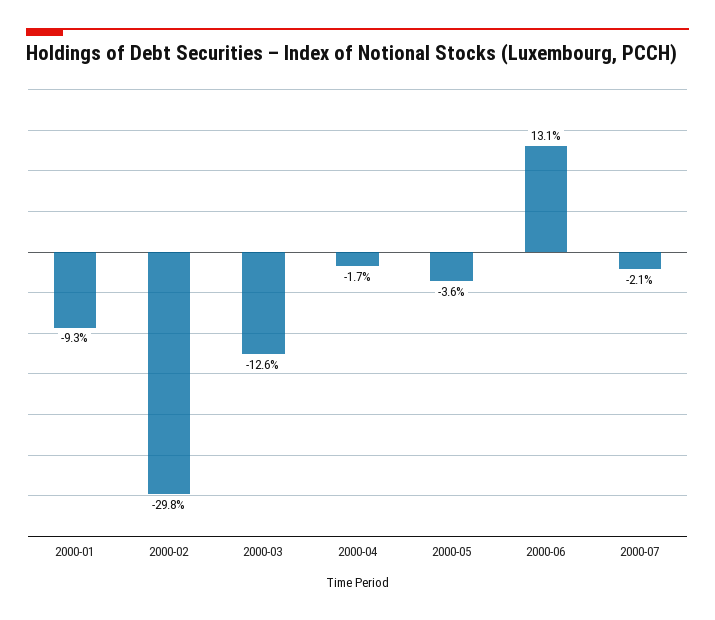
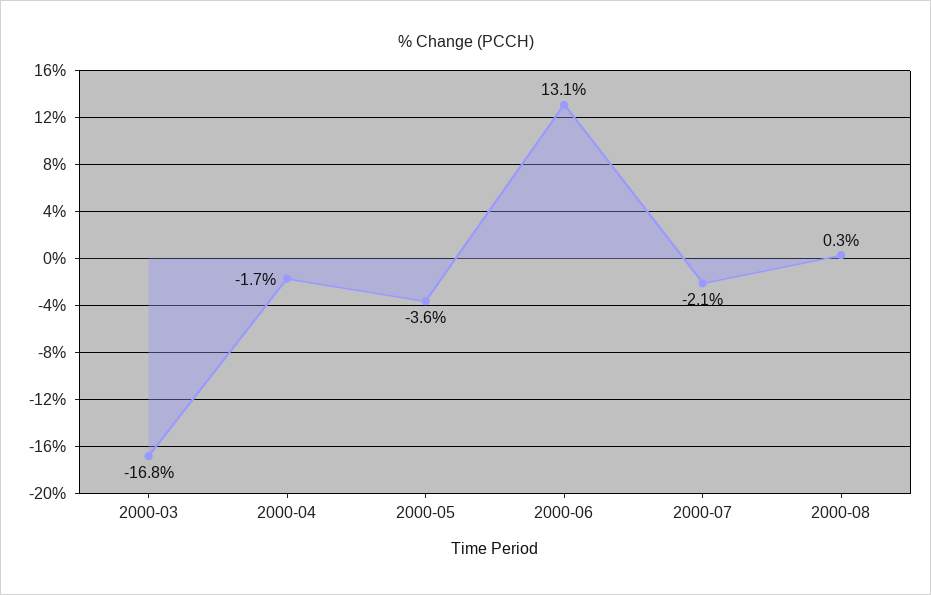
2000-01: -9.3 -> none
2000-02: -29.8 -> none
2000-03: -12.6 -> -16.8
2000-08: none -> 0.3

